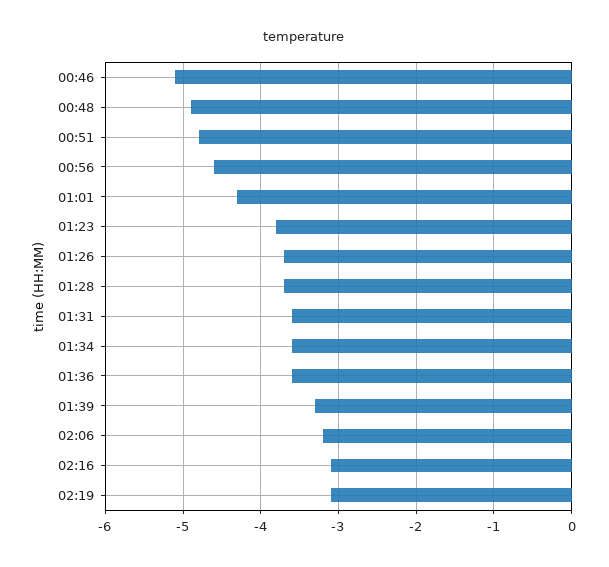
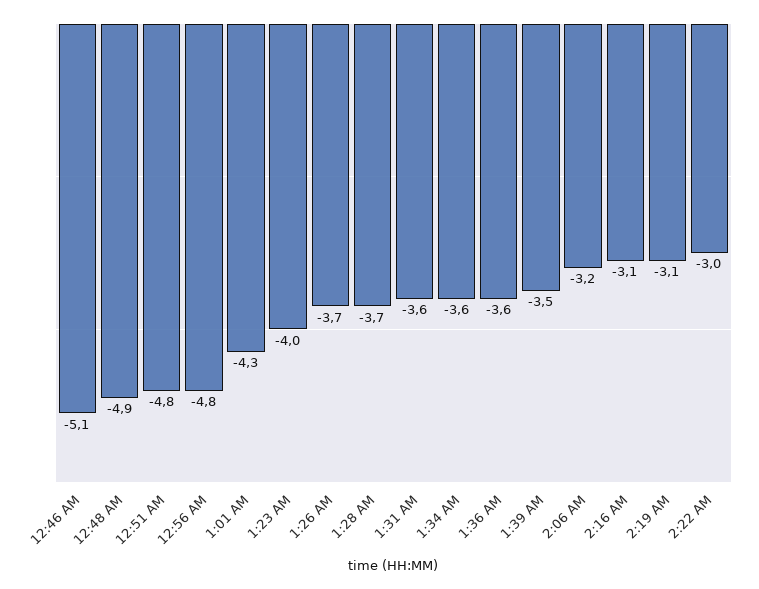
00:56: -4.6 -> -4.8
01:23: -3.8 -> -4
01:39: -3.3 -> -3.5
2:22 AM: none -> -3

